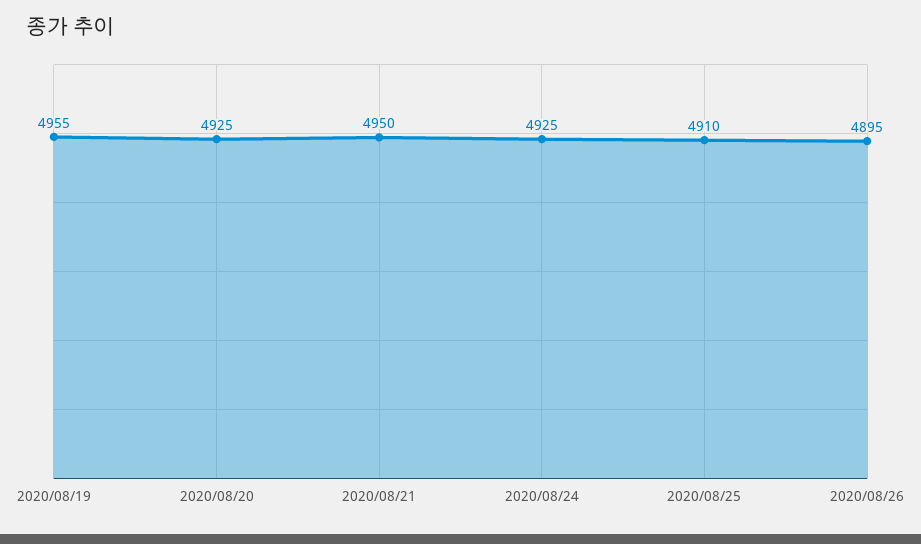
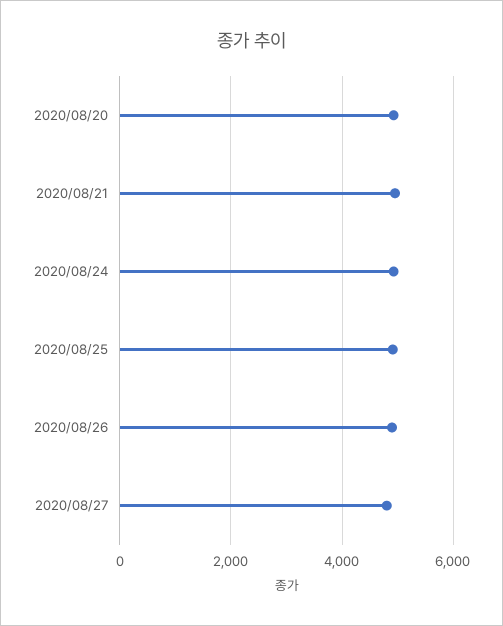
2020/08/19: 4955 -> none
2020/08/27: none -> 4800

